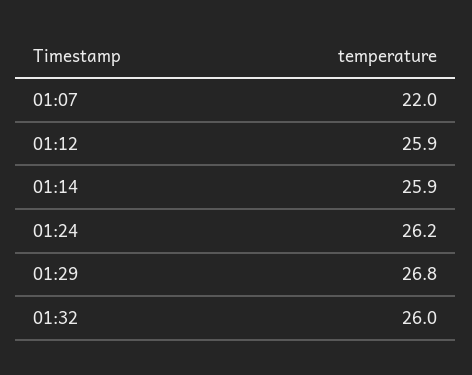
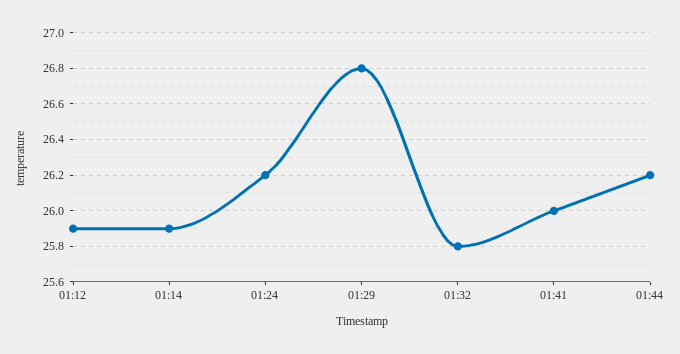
01:07: 22 -> none
01:32: 26 -> 25.8
01:41: none -> 26
01:44: none -> 26.2

